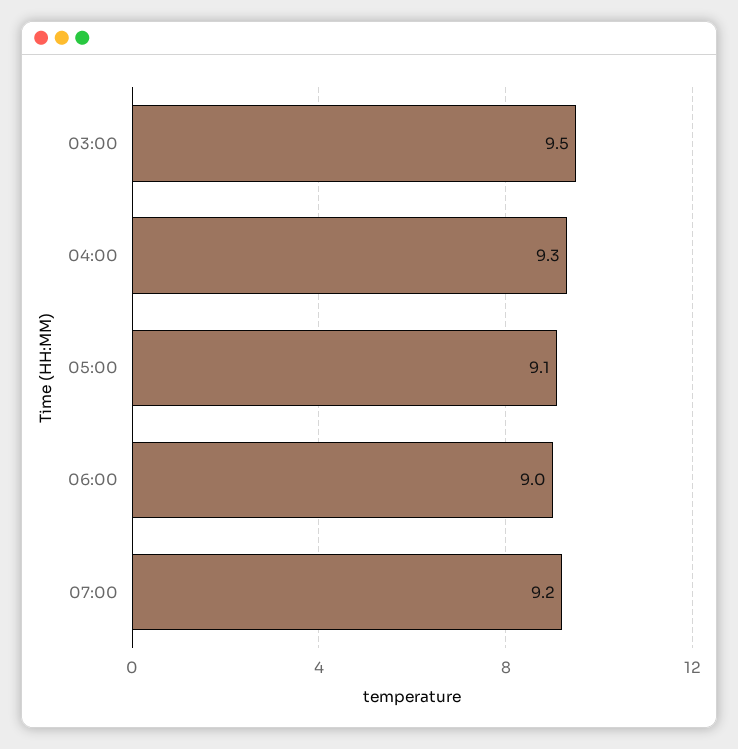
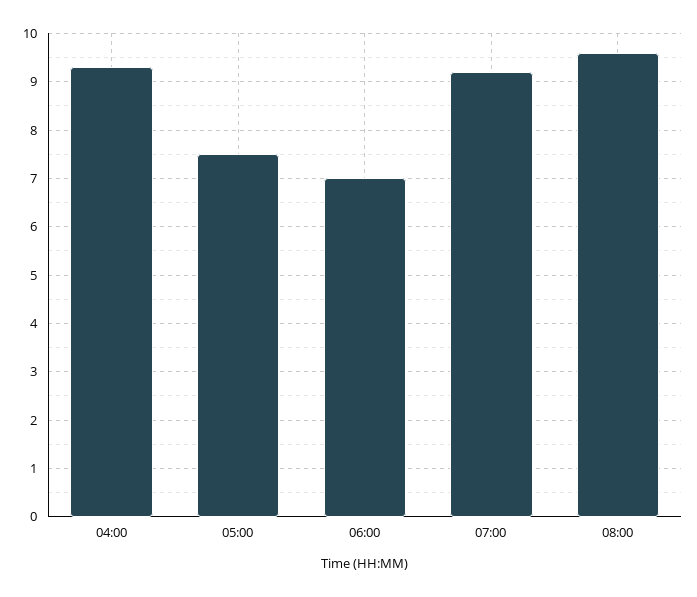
03:00: 9.5 -> none
05:00: 9.1 -> 7.5
06:00: 9 -> 7
08:00: none -> 9.5

